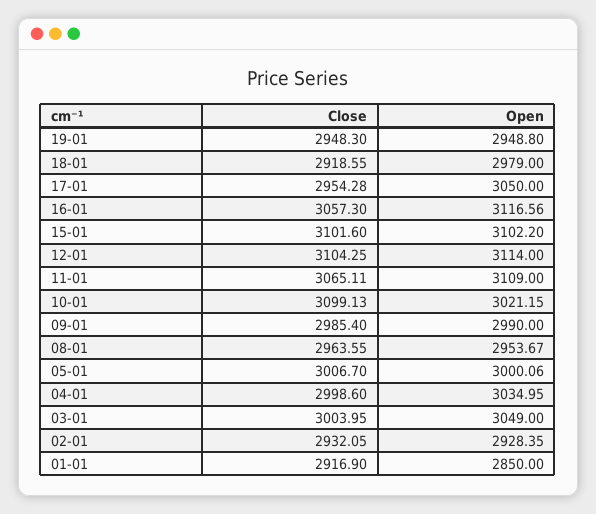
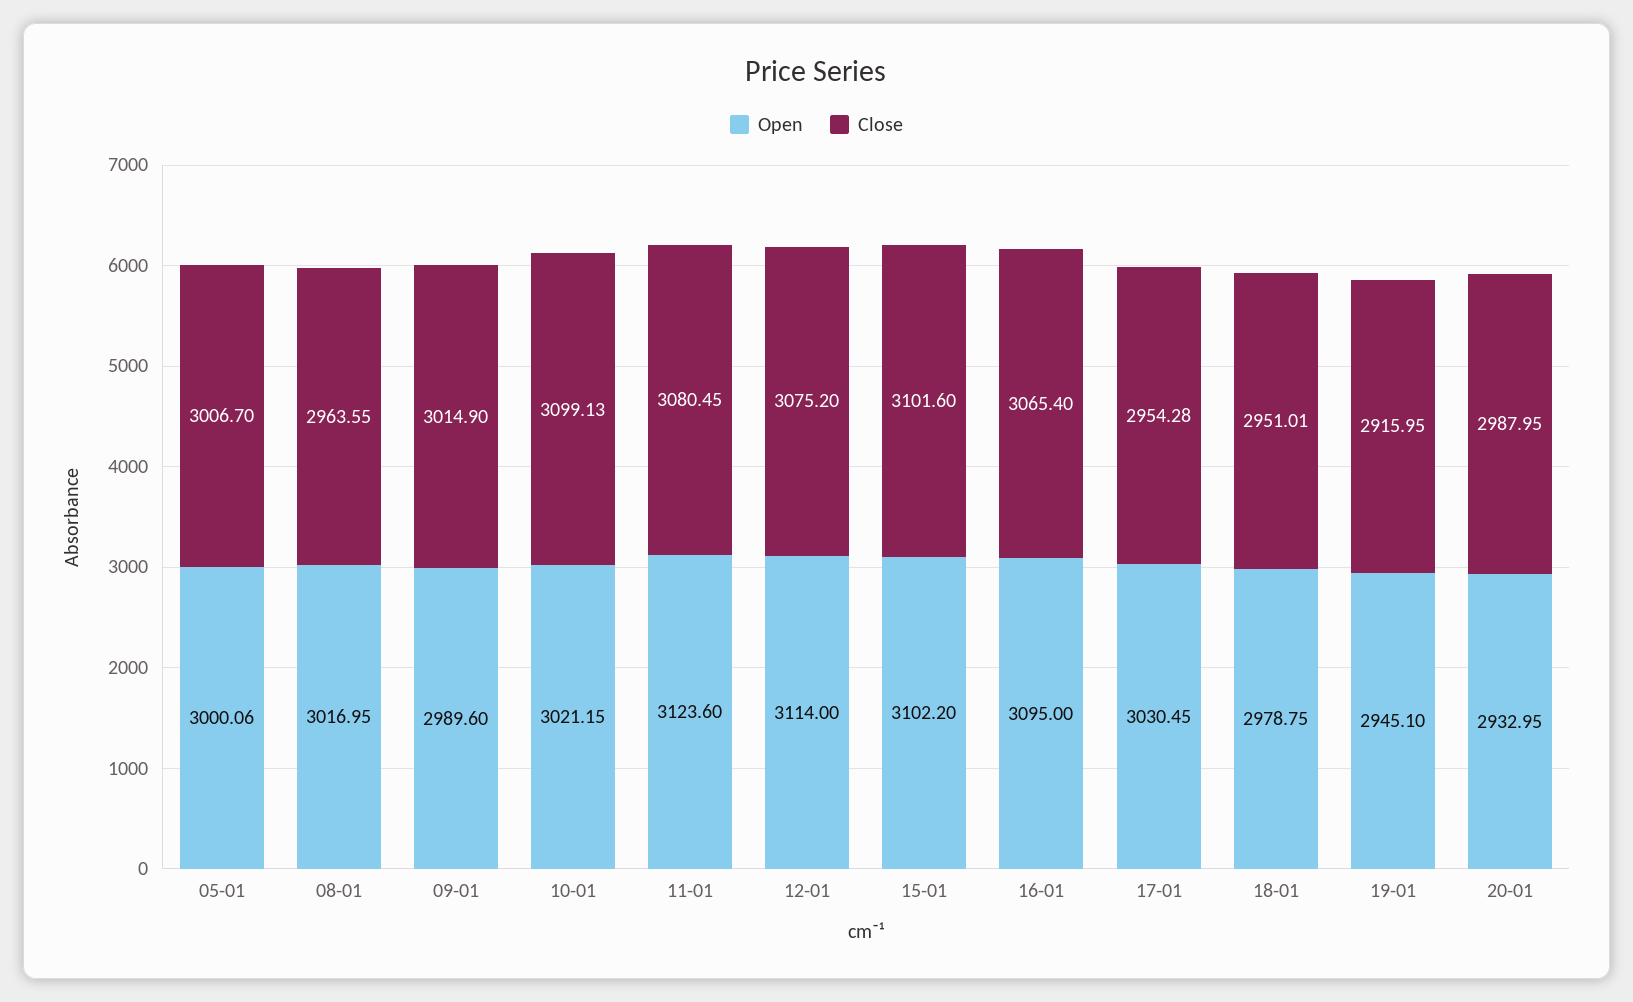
Close, 19-01: 2948.3 -> 2915.95
Open, 19-01: 2948.8 -> 2945.1
Close, 18-01: 2918.55 -> 2951.01
Open, 18-01: 2979 -> 2978.75
Open, 17-01: 3050 -> 3030.45
Close, 16-01: 3057.3 -> 3065.4
Open, 16-01: 3116.56 -> 3095
Close, 12-01: 3104.25 -> 3075.2
Close, 11-01: 3065.11 -> 3080.45
Open, 11-01: 3109 -> 3123.6
Close, 09-01: 2985.4 -> 3014.9
Open, 09-01: 2990 -> 2989.6
Open, 08-01: 2953.67 -> 3016.95
Close, 04-01: 2998.6 -> none
Open, 04-01: 3034.95 -> none
Close, 03-01: 3003.95 -> none
Open, 03-01: 3049 -> none
Close, 02-01: 2932.05 -> none
Open, 02-01: 2928.35 -> none
Close, 01-01: 2916.9 -> none
Open, 01-01: 2850 -> none
Open, 20-01: none -> 2932.95
Close, 20-01: none -> 2987.95

